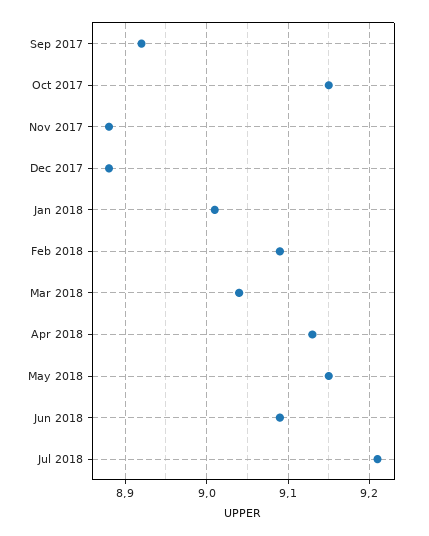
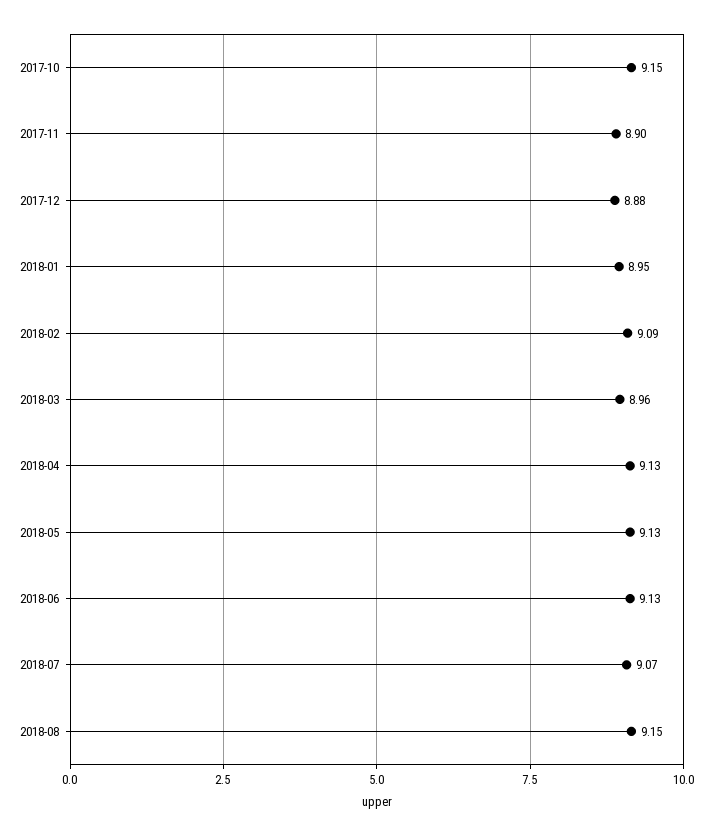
Sep 2017: 8.92 -> none
Nov 2017: 8.88 -> 8.9
Jan 2018: 9.01 -> 8.95
Mar 2018: 9.04 -> 8.96
May 2018: 9.15 -> 9.13
Jun 2018: 9.09 -> 9.13
Jul 2018: 9.21 -> 9.07
2018-08: none -> 9.15

